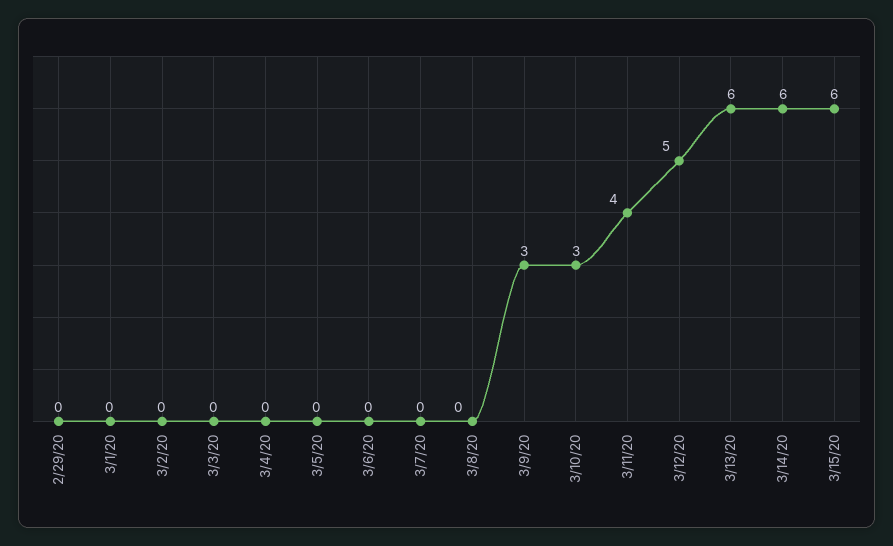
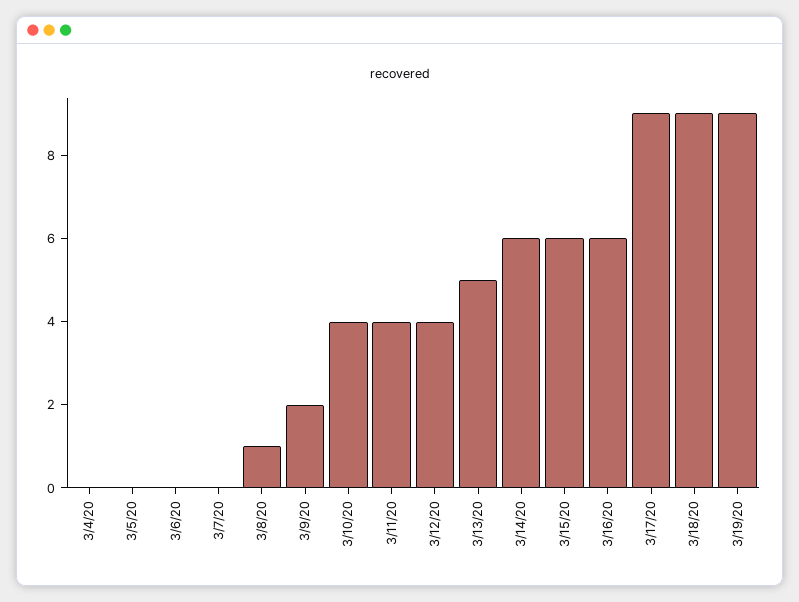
2/29/20: 0 -> none
3/1/20: 0 -> none
3/2/20: 0 -> none
3/3/20: 0 -> none
3/8/20: 0 -> 1
3/9/20: 3 -> 2
3/10/20: 3 -> 4
3/12/20: 5 -> 4
3/13/20: 6 -> 5
3/16/20: none -> 6
3/17/20: none -> 9
3/18/20: none -> 9
3/19/20: none -> 9

